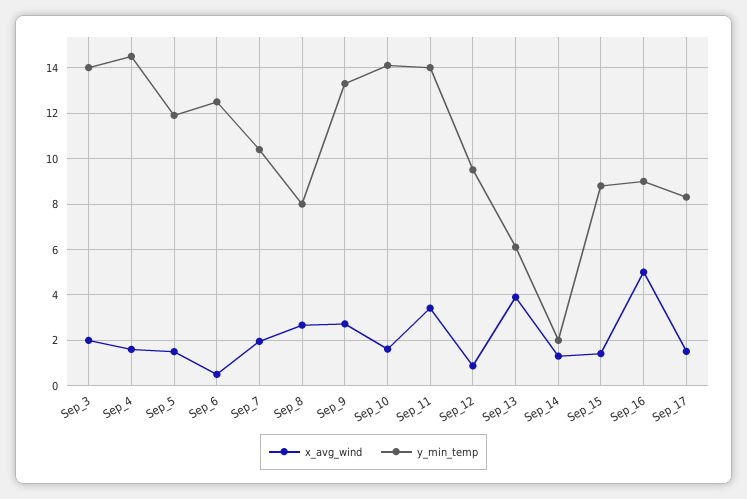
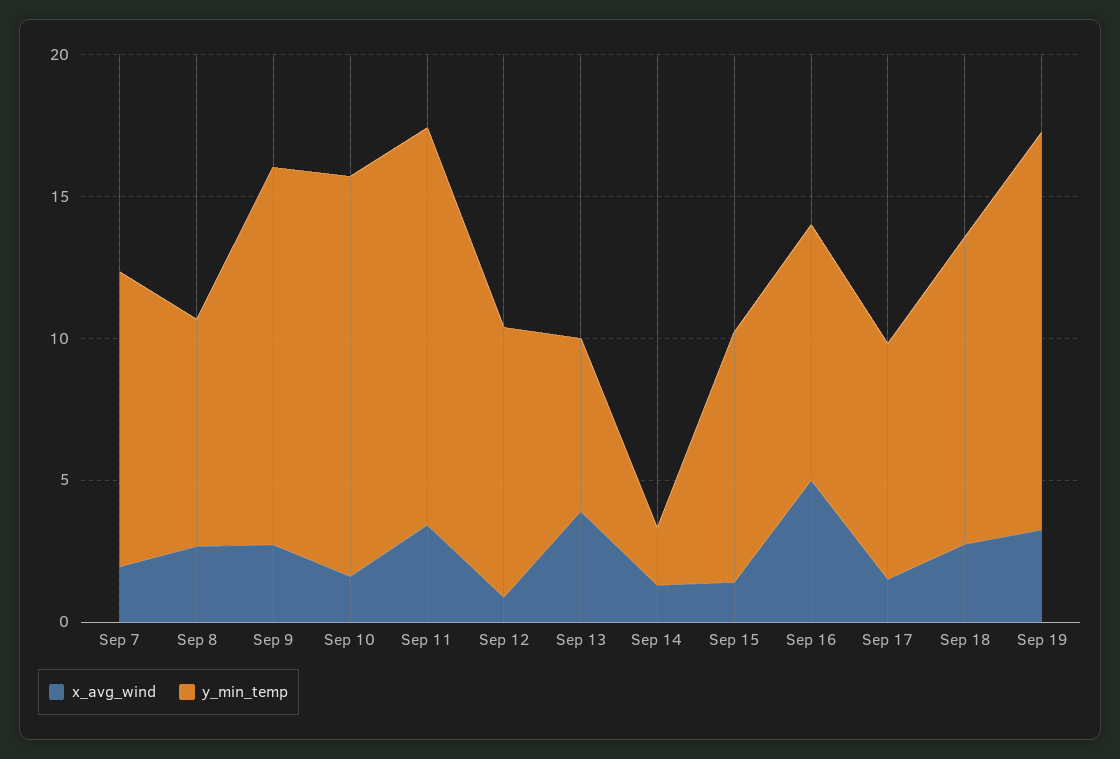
x_avg_wind, Sep_3: 2 -> none
y_min_temp, Sep_3: 14 -> none
x_avg_wind, Sep_4: 1.5 -> none
y_min_temp, Sep_4: 14.5 -> none
x_avg_wind, Sep_5: 1.5 -> none
y_min_temp, Sep_5: 12 -> none
x_avg_wind, Sep_6: 0.5 -> none
y_min_temp, Sep_6: 12.5 -> none
x_avg_wind, Sep 18: none -> 3
y_min_temp, Sep 18: none -> 11
x_avg_wind, Sep 19: none -> 3
y_min_temp, Sep 19: none -> 14

